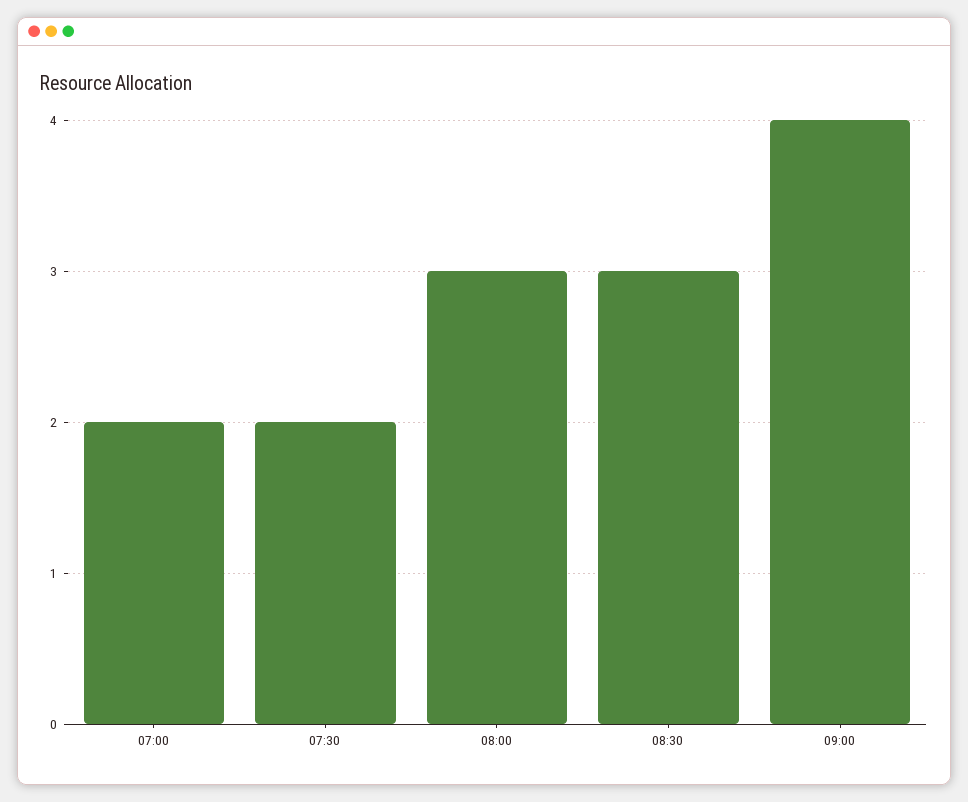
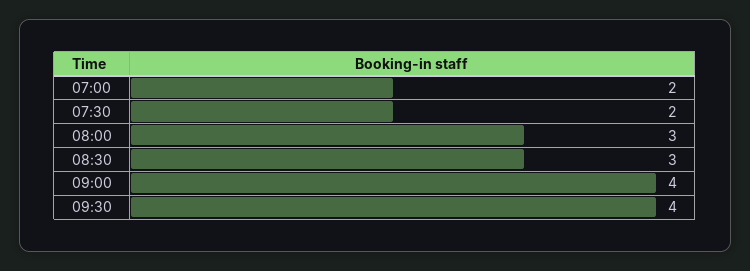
09:30: none -> 4

